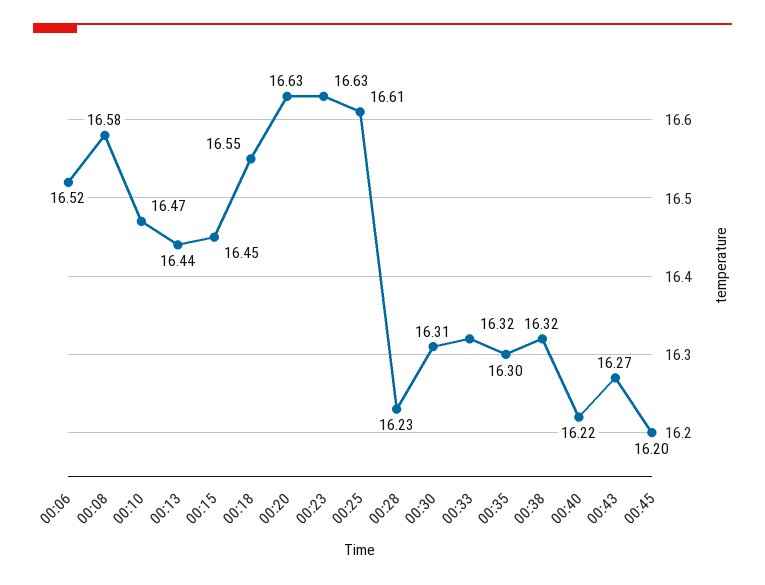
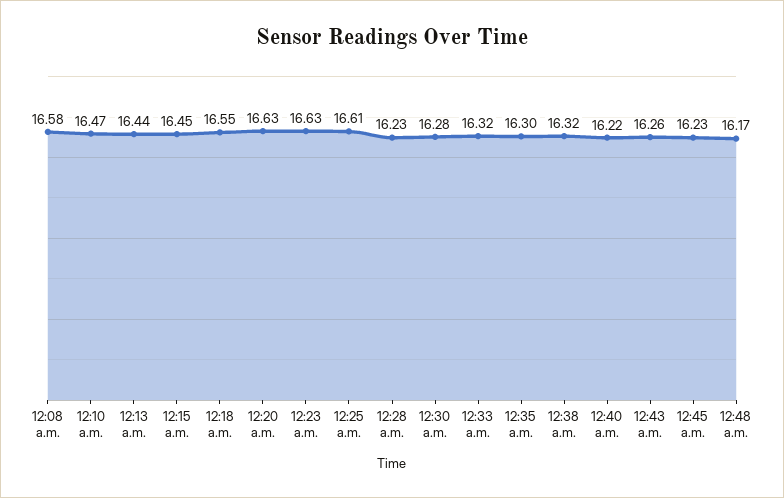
00:06: 16.52 -> none
00:30: 16.31 -> 16.28
00:43: 16.27 -> 16.26
00:45: 16.2 -> 16.23
12:48 a.m.: none -> 16.17

